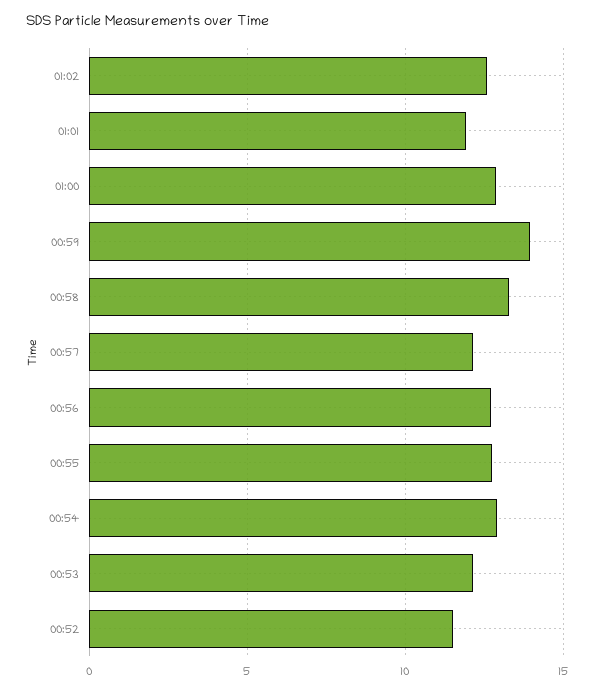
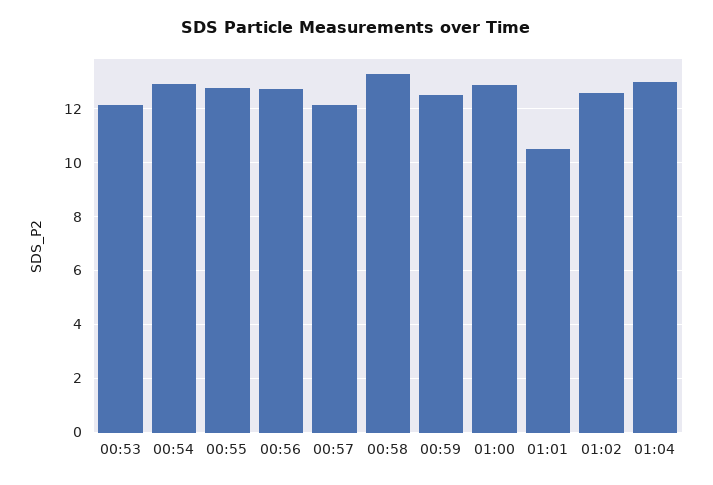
01:01: 12 -> 10.5
00:59: 14 -> 12.5
00:52: 11.5 -> none
01:04: none -> 13

